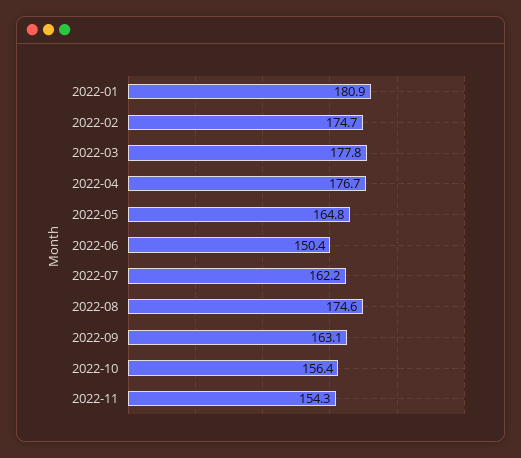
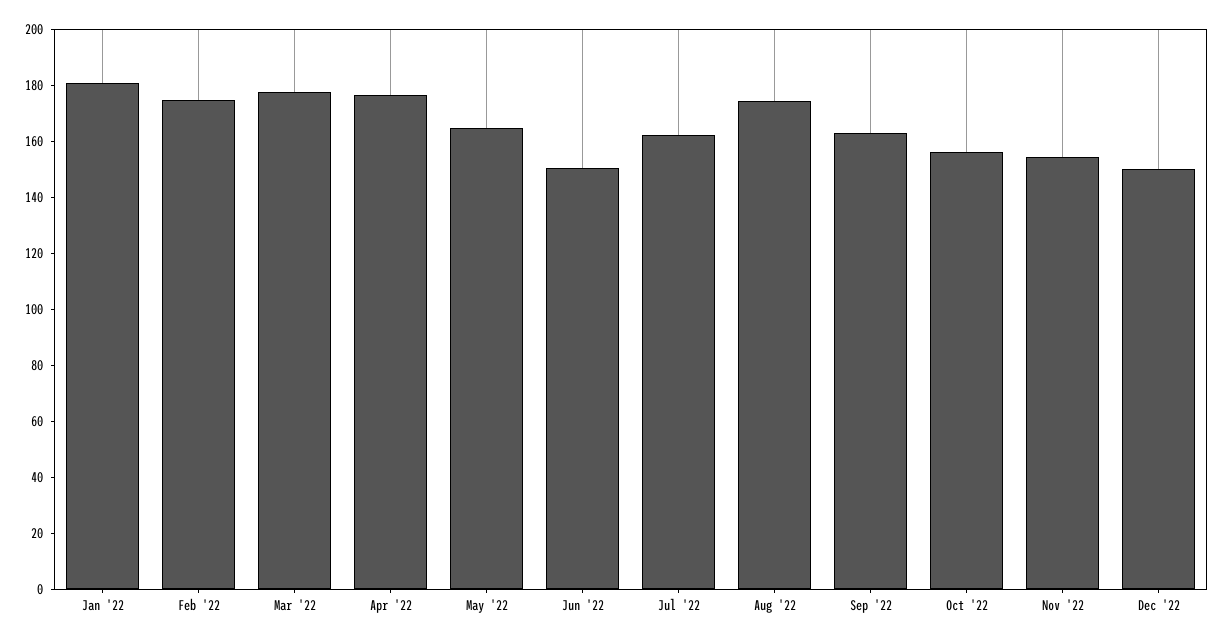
Dec '22: none -> 150

